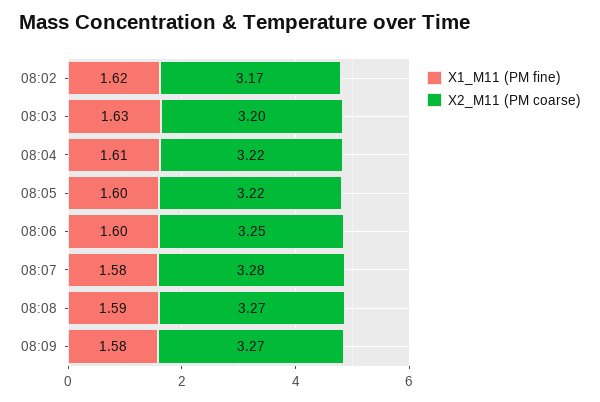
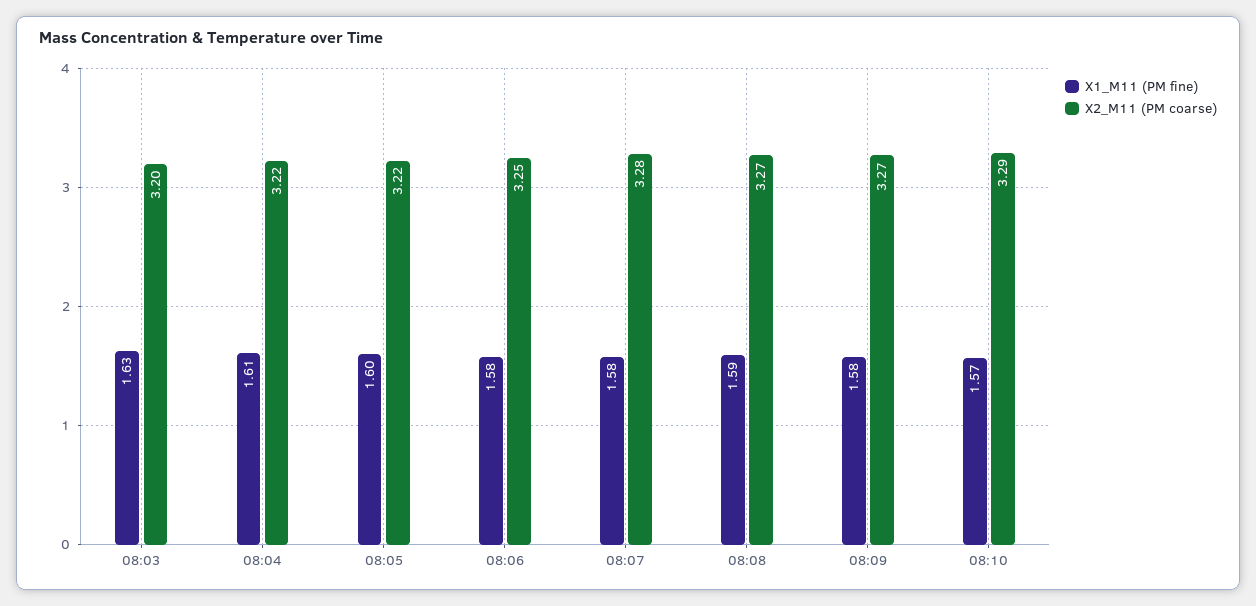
X1_M11 (PM fine), 08:02: 1.62 -> none
X2_M11 (PM coarse), 08:02: 3.17 -> none
X1_M11 (PM fine), 08:06: 1.6 -> 1.58
X1_M11 (PM fine), 08:10: none -> 1.57
X2_M11 (PM coarse), 08:10: none -> 3.29

